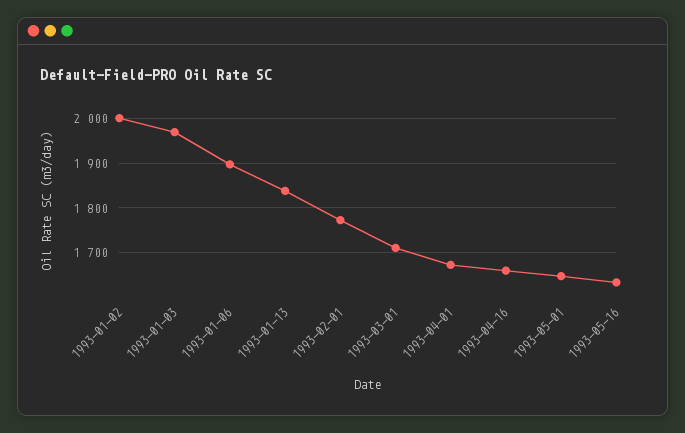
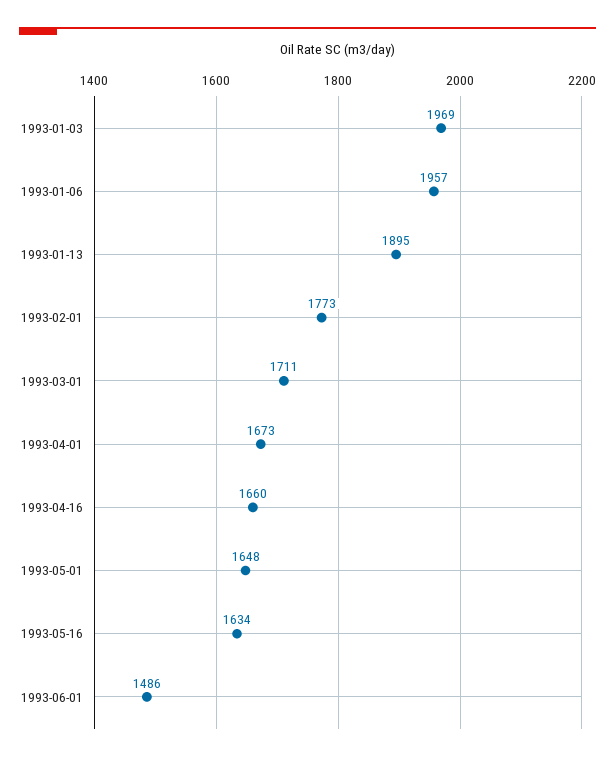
1993-01-02: 2000 -> none
1993-01-06: 1900 -> 1957
1993-01-13: 1840 -> 1895
1993-06-01: none -> 1486

